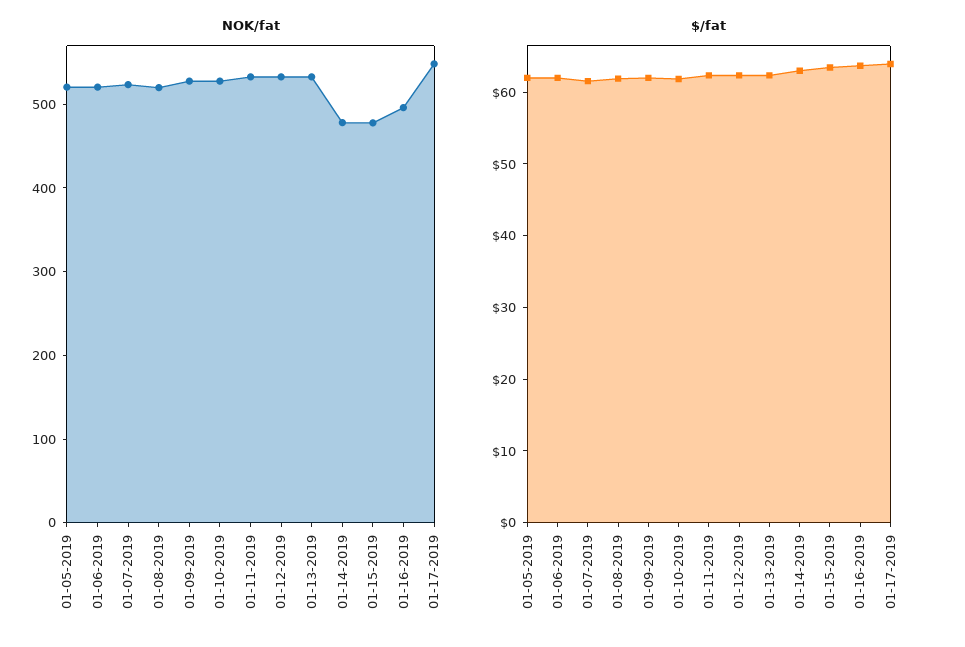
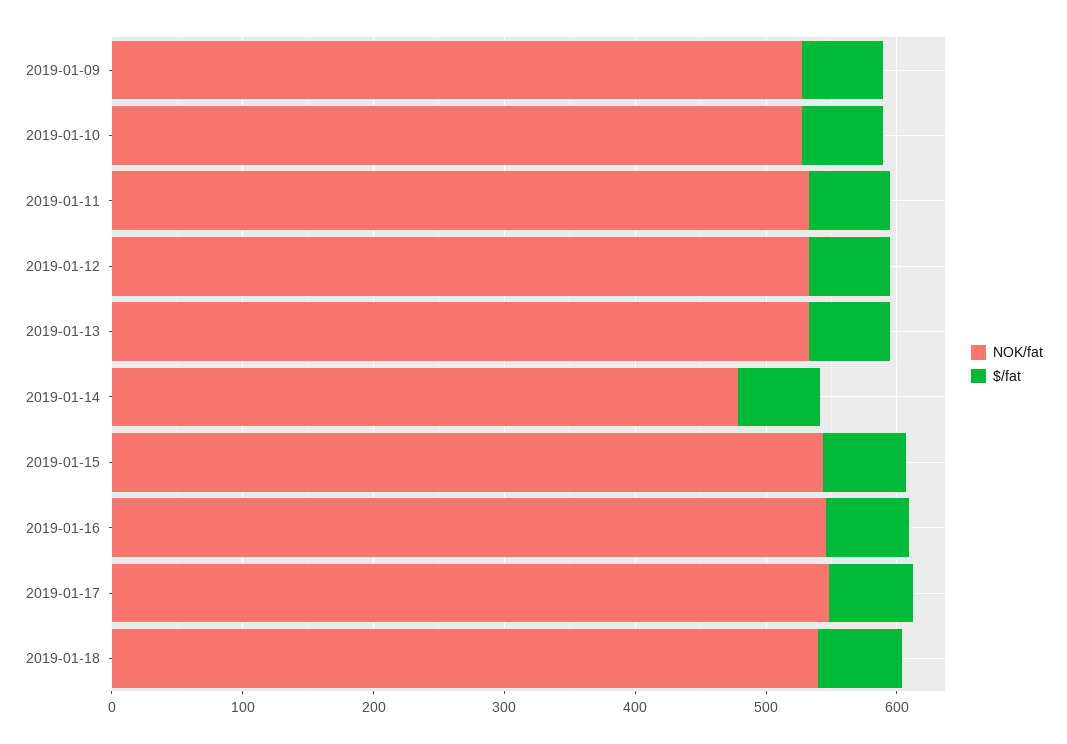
NOK/fat, 01-05-2019: 520 -> none
NOK/fat, 01-06-2019: 520 -> none
NOK/fat, 01-07-2019: 520 -> none
NOK/fat, 01-08-2019: 520 -> none
NOK/fat, 01-15-2019: 480 -> 540
NOK/fat, 01-16-2019: 500 -> 540
$/fat, 01-05-2019: 62 -> none
$/fat, 01-06-2019: 62 -> none
$/fat, 01-07-2019: 62 -> none
$/fat, 01-08-2019: 62 -> none
NOK/fat, 2019-01-18: none -> 540
$/fat, 2019-01-18: none -> 60

